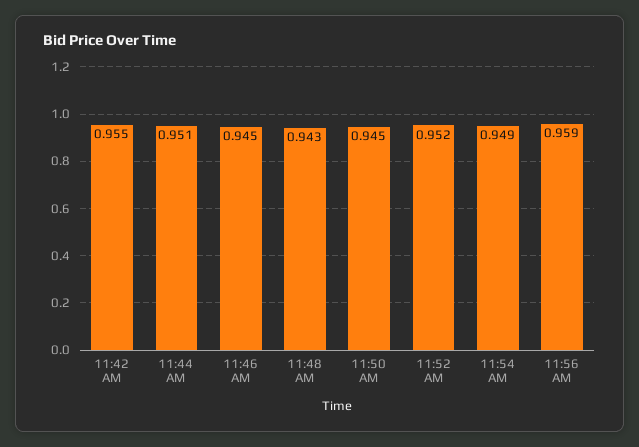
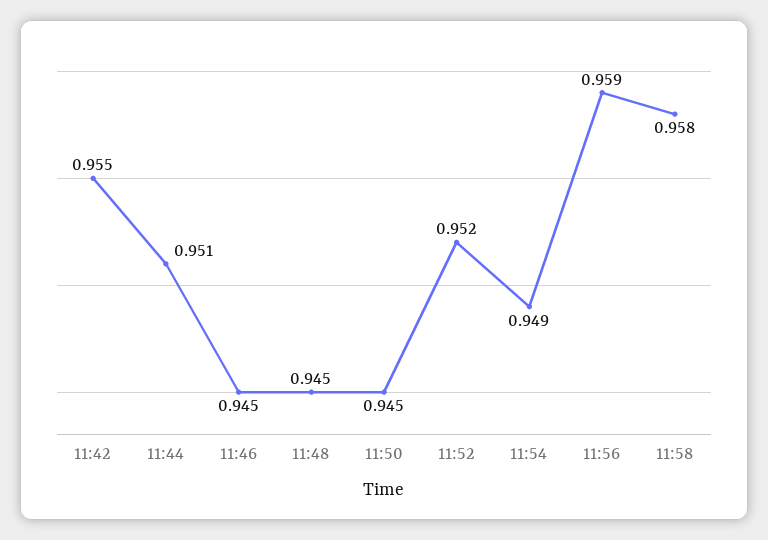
11:48 AM: 0.943 -> 0.945
11:58: none -> 0.958

